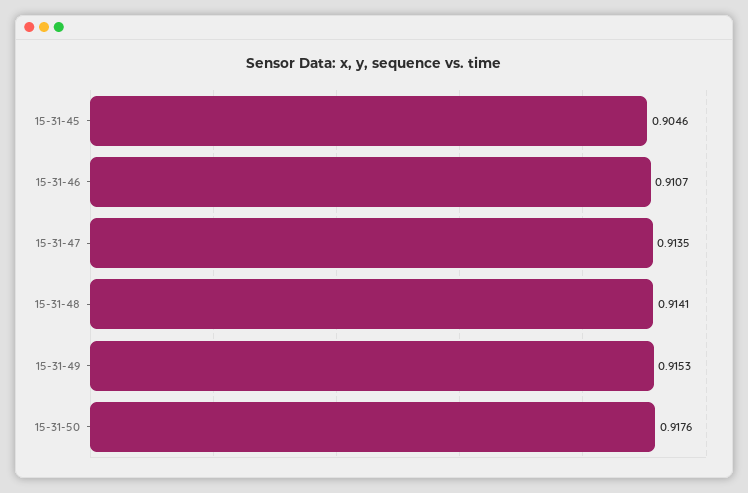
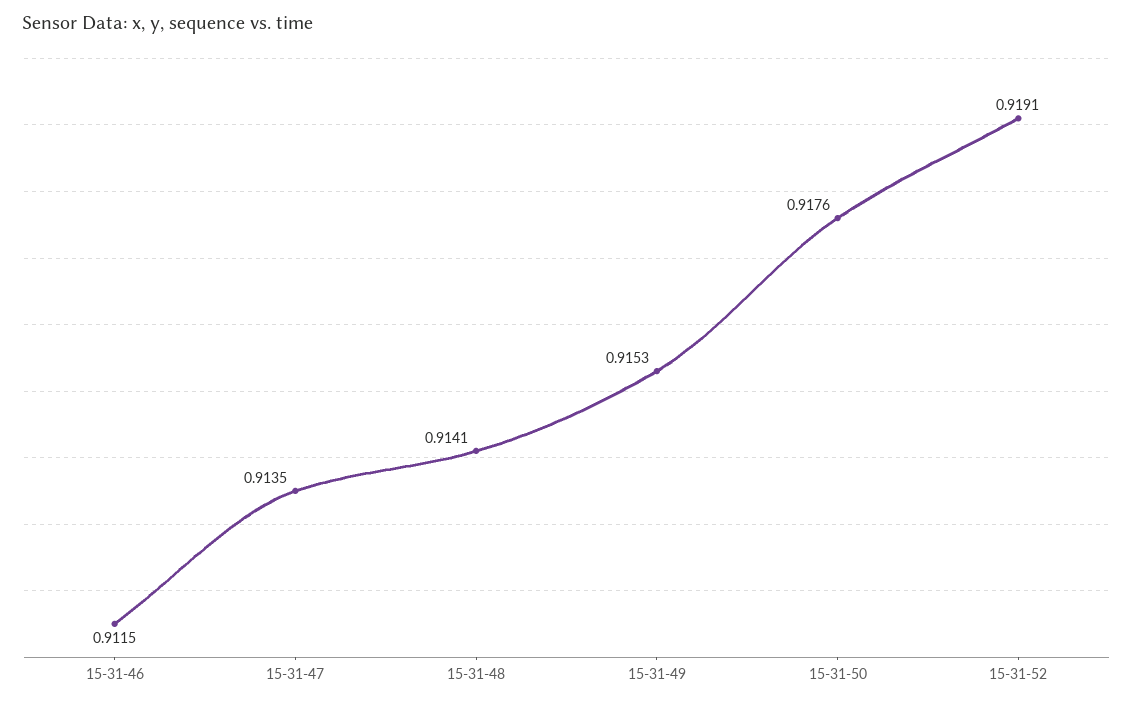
15-31-45: 0.9046 -> none
15-31-46: 0.9107 -> 0.9115
15-31-52: none -> 0.9191

